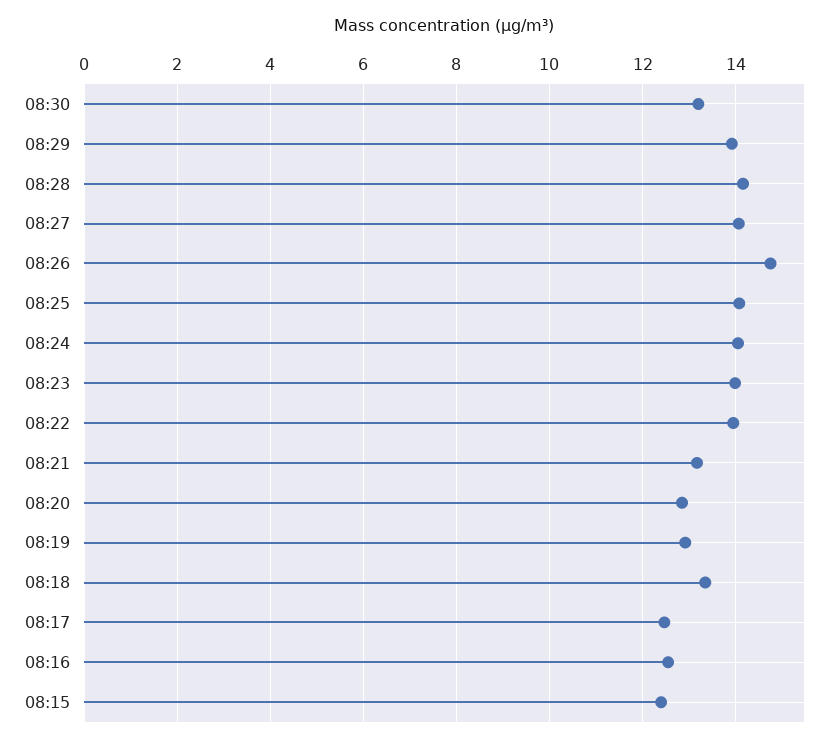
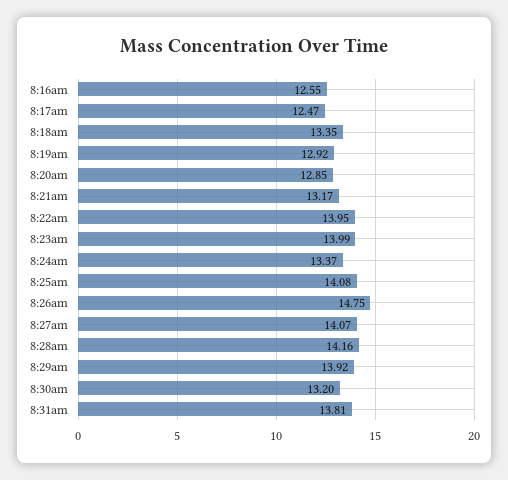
08:24: 14 -> 13.37
08:15: 12.4 -> none
8:31am: none -> 13.81

